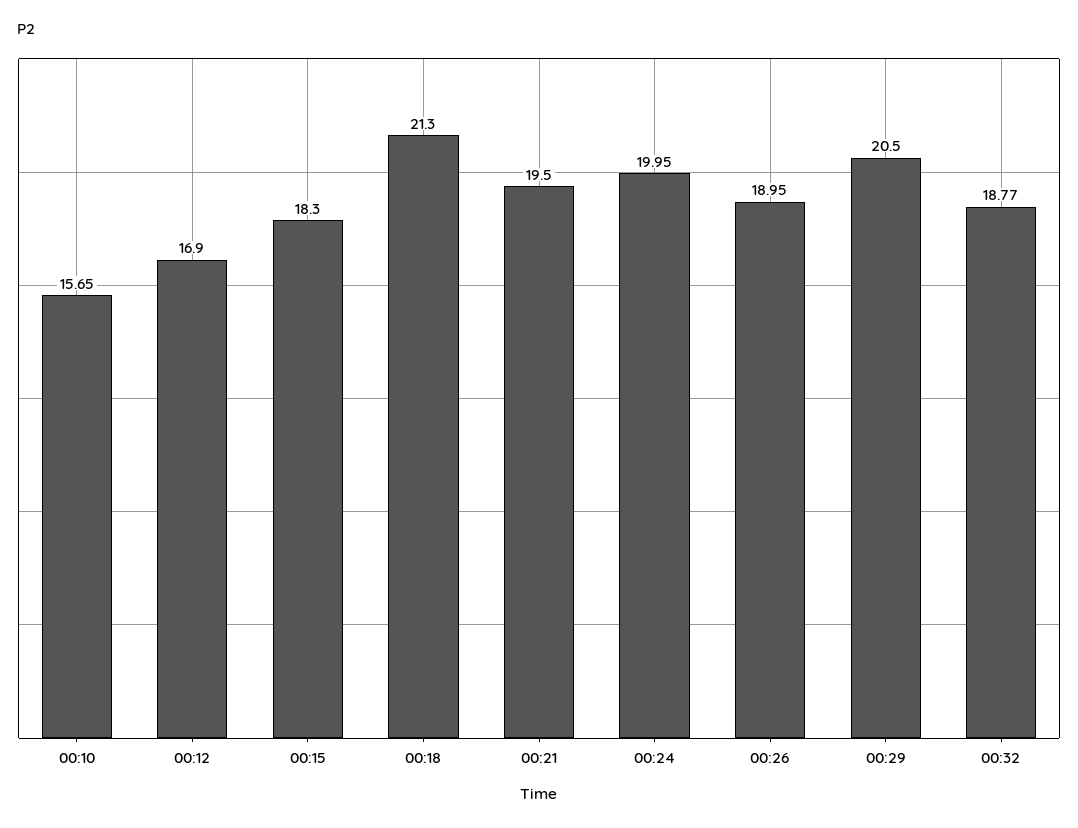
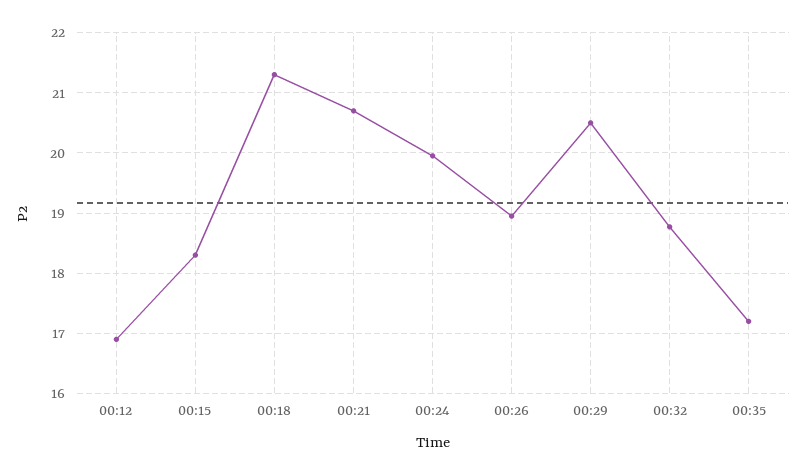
00:10: 15.65 -> none
00:21: 19.5 -> 20.7
00:35: none -> 17.2

